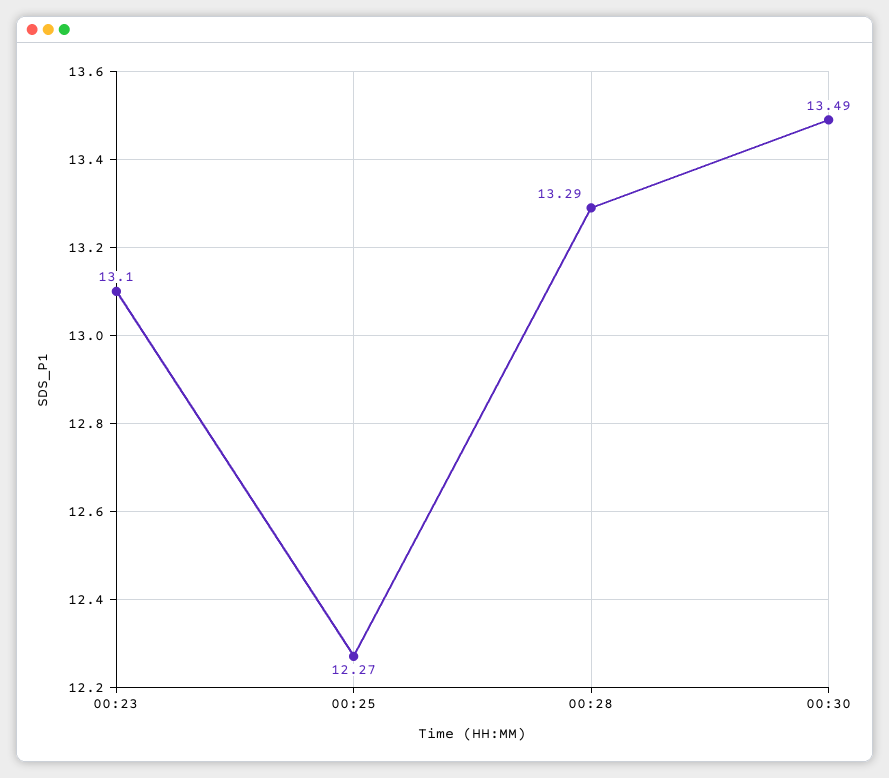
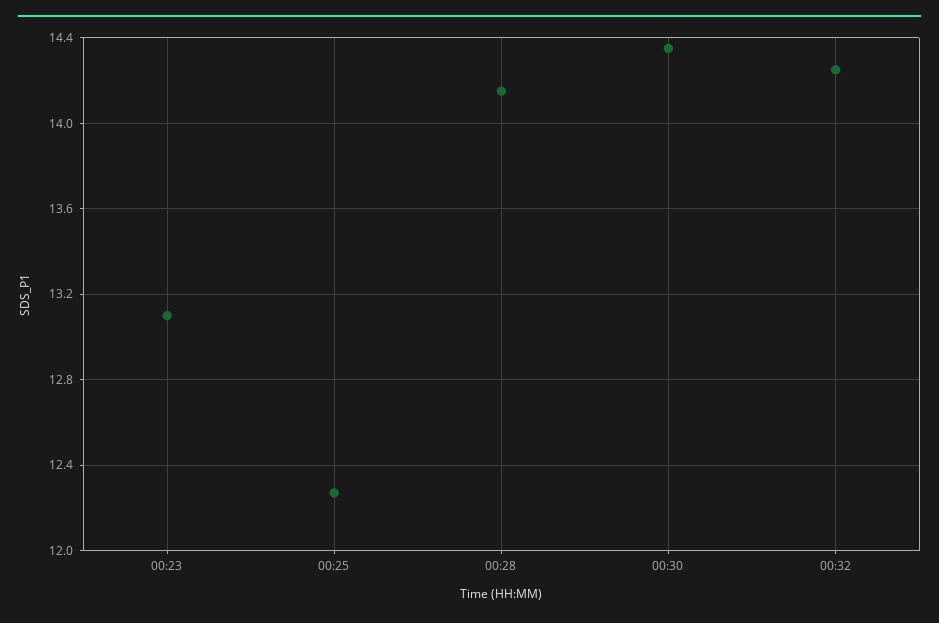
00:28: 13.29 -> 14.15
00:30: 13.49 -> 14.35
00:32: none -> 14.25

